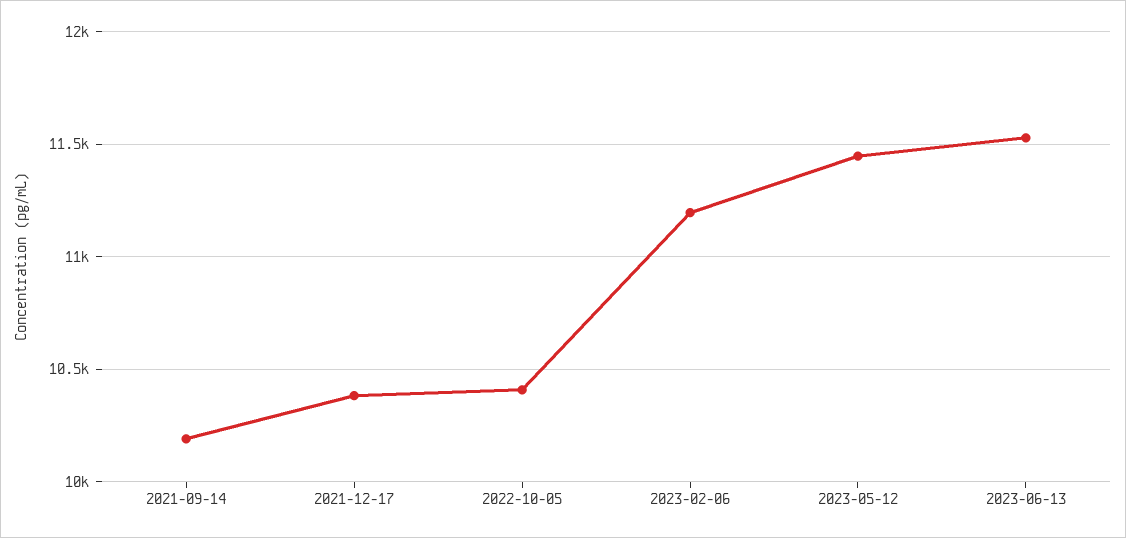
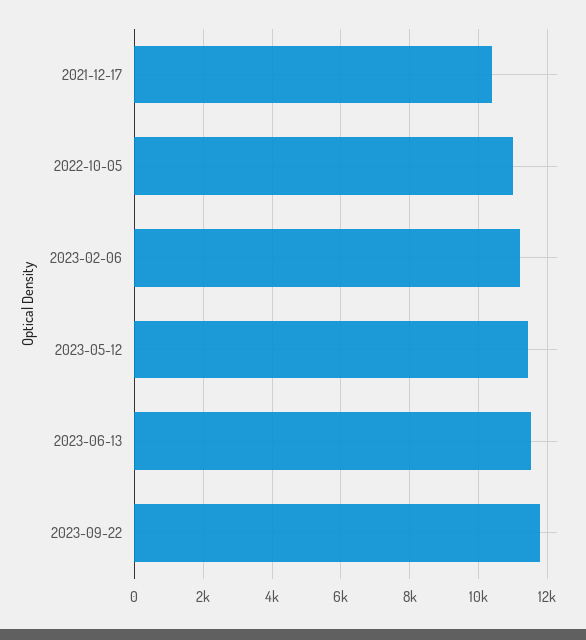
2021-09-14: 10200 -> none
2022-10-05: 10400 -> 11000
2023-09-22: none -> 11800

